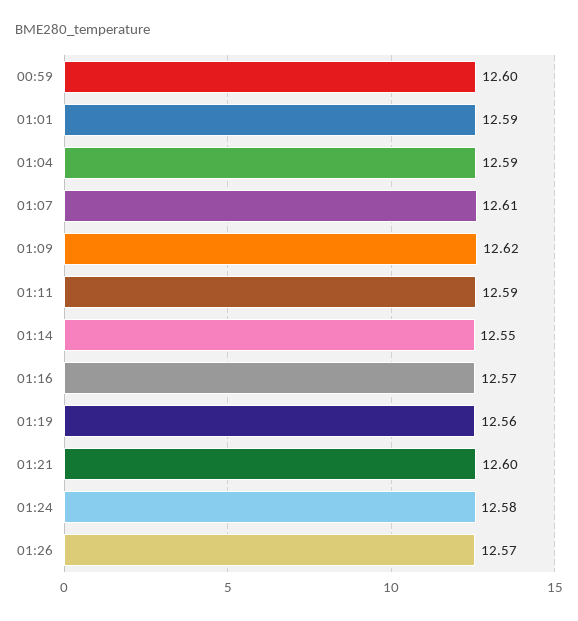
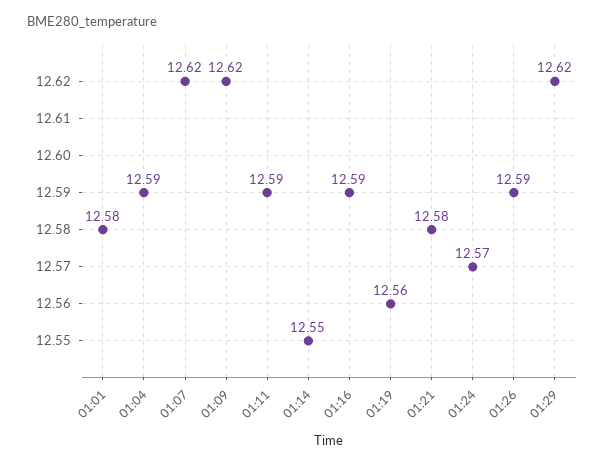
00:59: 12.6 -> none
01:01: 12.59 -> 12.58
01:07: 12.61 -> 12.62
01:16: 12.57 -> 12.59
01:21: 12.6 -> 12.58
01:24: 12.58 -> 12.57
01:26: 12.57 -> 12.59
01:29: none -> 12.62

